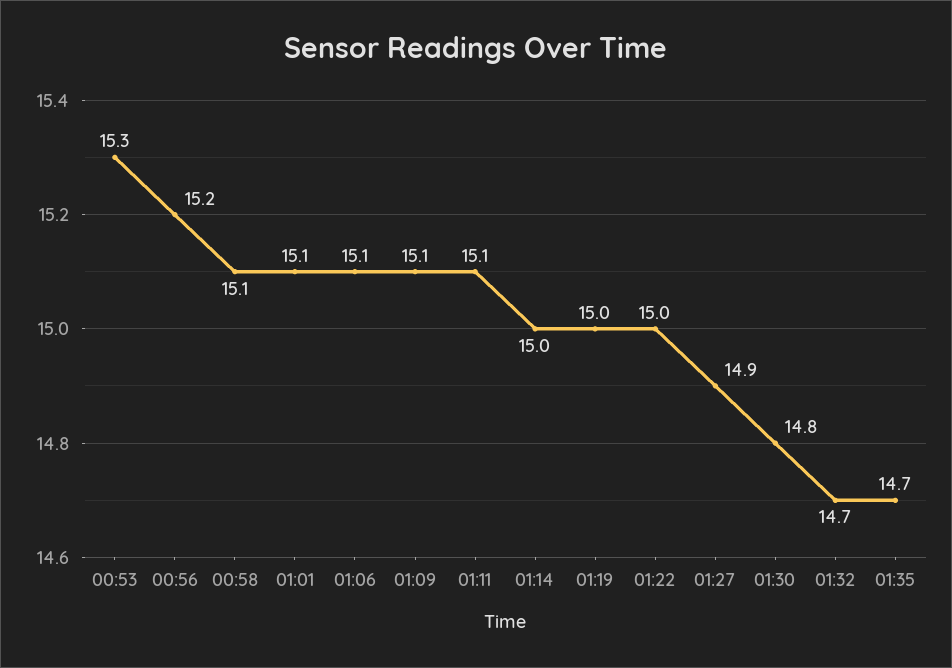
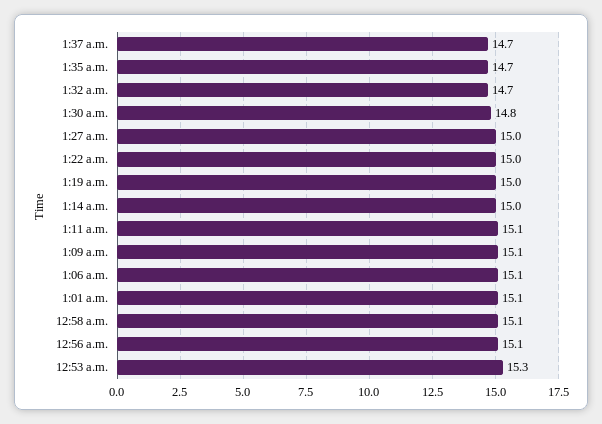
00:56: 15.2 -> 15.1
01:27: 14.9 -> 15
1:37 a.m.: none -> 14.7

